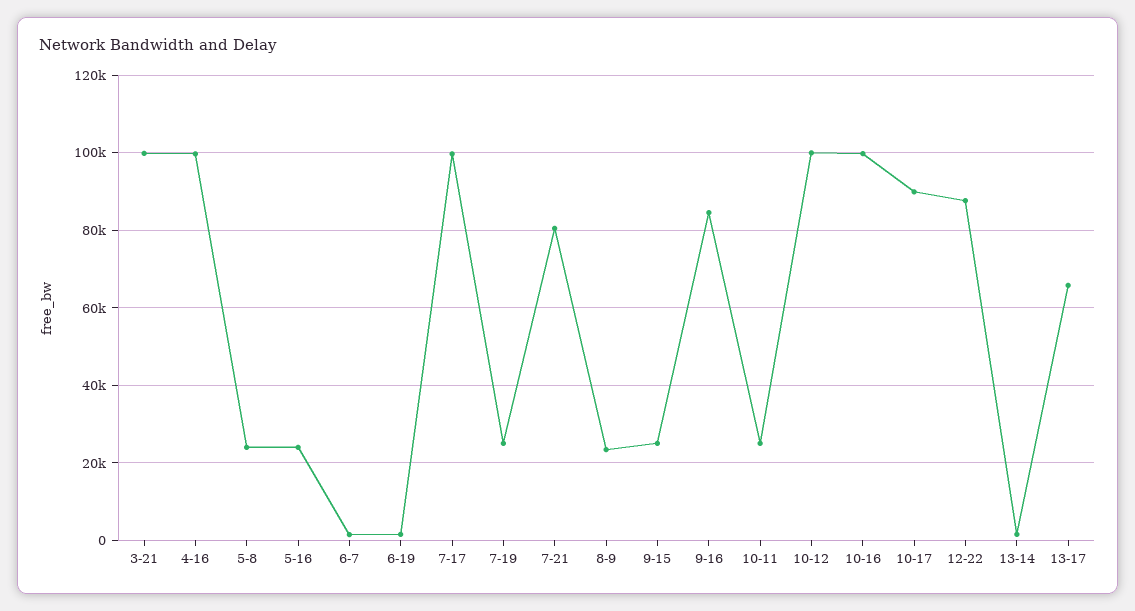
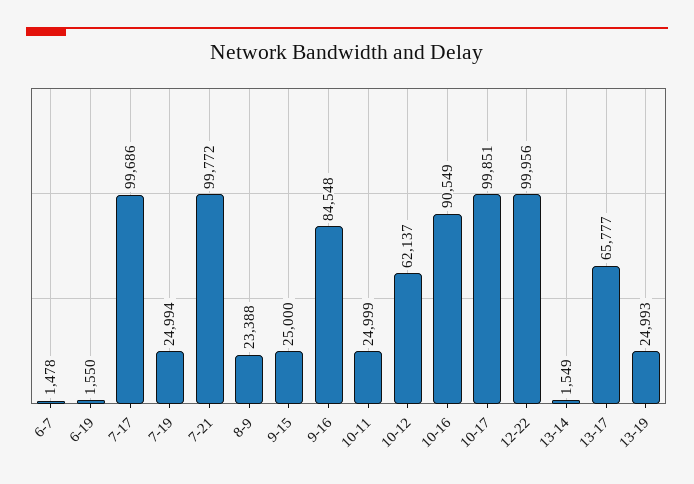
3-21: 100000 -> none
4-16: 100000 -> none
5-8: 24000 -> none
5-16: 24000 -> none
7-21: 80000 -> 99772
10-12: 100000 -> 62137
10-16: 100000 -> 90549
10-17: 90000 -> 99851
12-22: 88000 -> 99956
13-19: none -> 24993

